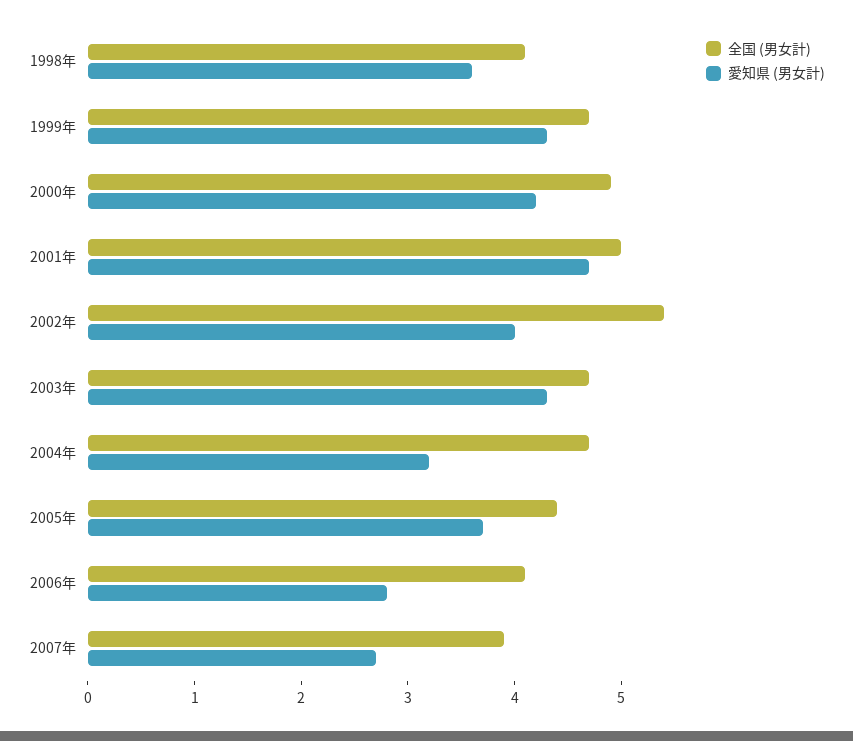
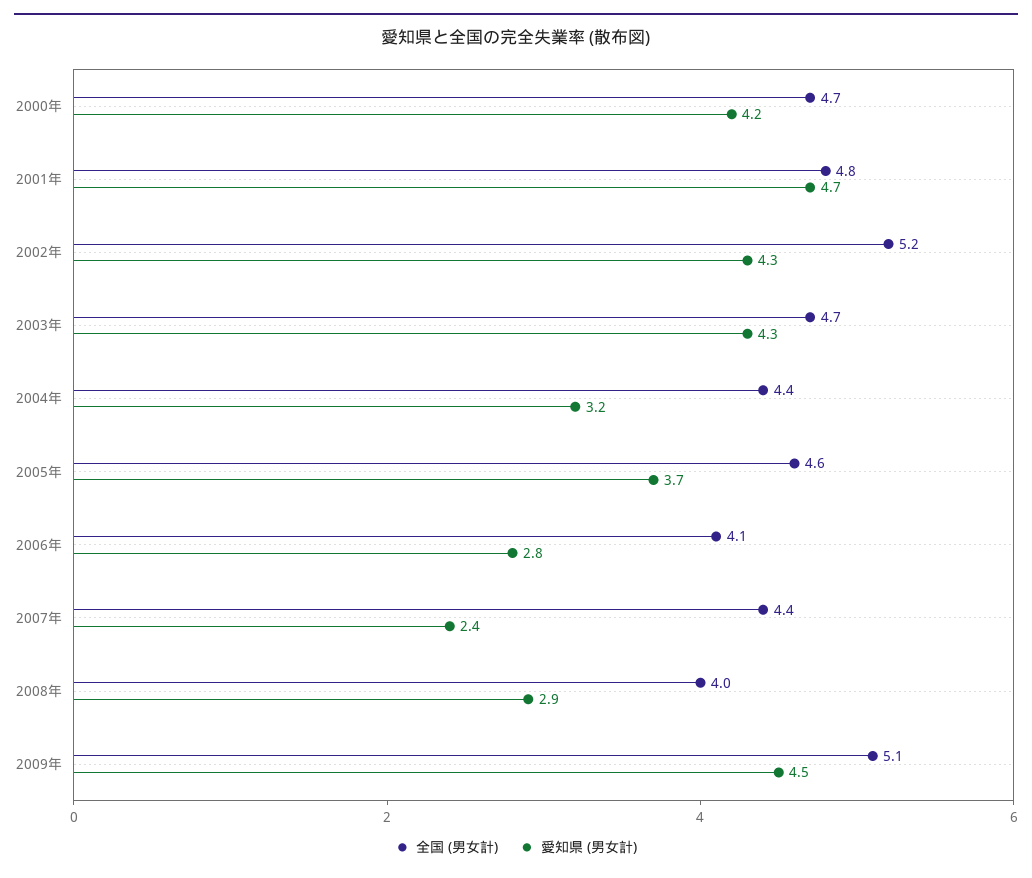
全国 (男女計), 1998年: 4.1 -> none
愛知県 (男女計), 1998年: 3.6 -> none
全国 (男女計), 1999年: 4.7 -> none
愛知県 (男女計), 1999年: 4.3 -> none
全国 (男女計), 2000年: 4.9 -> 4.7
全国 (男女計), 2001年: 5 -> 4.8
全国 (男女計), 2002年: 5.4 -> 5.2
愛知県 (男女計), 2002年: 4 -> 4.3
全国 (男女計), 2004年: 4.7 -> 4.4
全国 (男女計), 2005年: 4.4 -> 4.6
全国 (男女計), 2007年: 3.9 -> 4.4
愛知県 (男女計), 2007年: 2.7 -> 2.4
全国 (男女計), 2008年: none -> 4
愛知県 (男女計), 2008年: none -> 2.9
全国 (男女計), 2009年: none -> 5.1
愛知県 (男女計), 2009年: none -> 4.5

